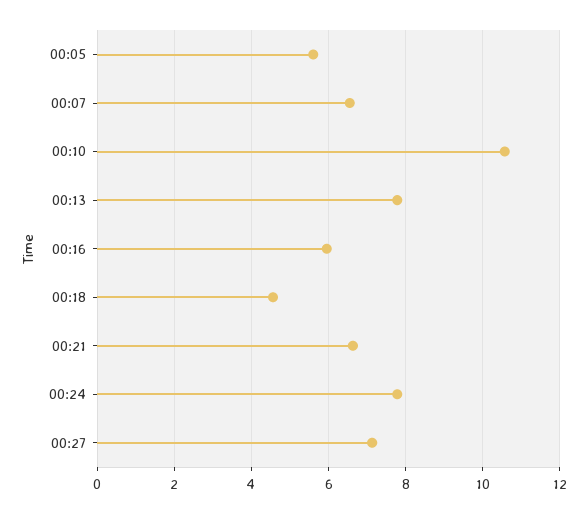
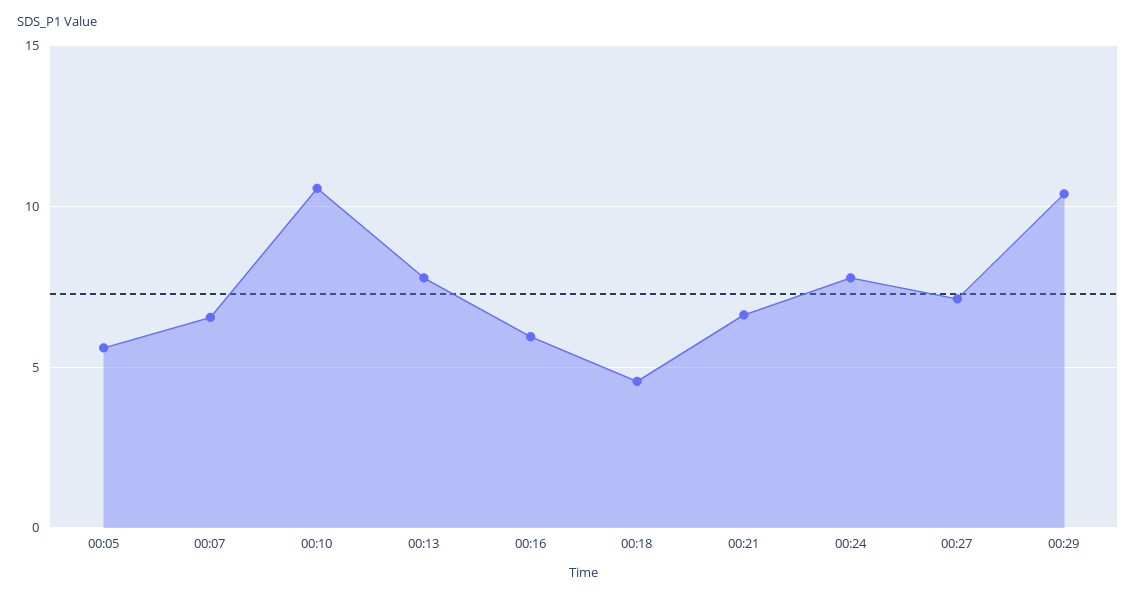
00:29: none -> 10.5

